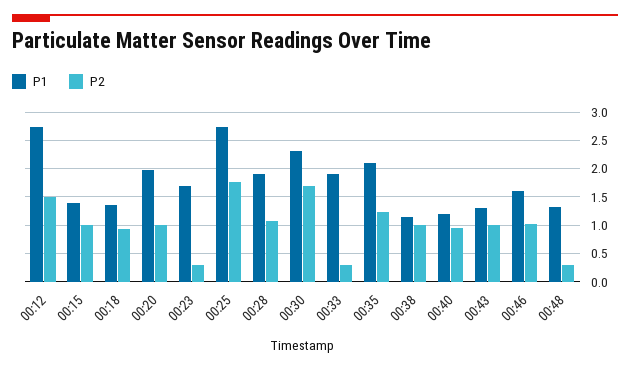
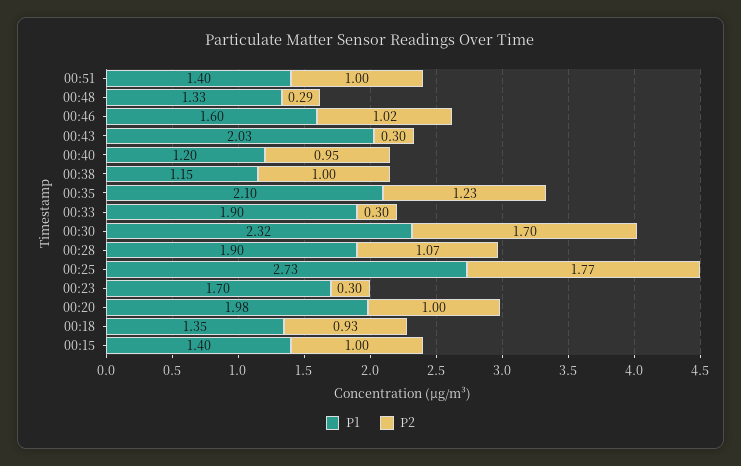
P1, 00:12: 2.75 -> none
P2, 00:12: 1.5 -> none
P1, 00:43: 1.25 -> 2.03
P2, 00:43: 1 -> 0.3
P1, 00:51: none -> 1.4
P2, 00:51: none -> 1

